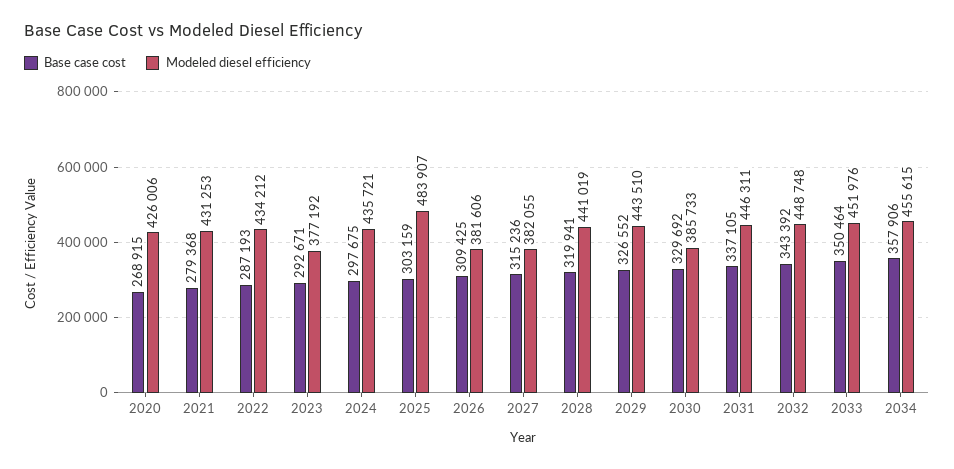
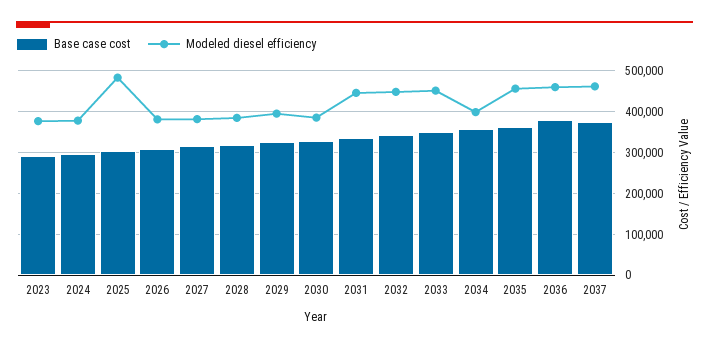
Base case cost, 2020: 268915 -> none
Modeled diesel efficiency, 2020: 426006 -> none
Base case cost, 2021: 279368 -> none
Modeled diesel efficiency, 2021: 431253 -> none
Base case cost, 2022: 287193 -> none
Modeled diesel efficiency, 2022: 434212 -> none
Modeled diesel efficiency, 2024: 435721 -> 380000
Modeled diesel efficiency, 2028: 441019 -> 380000
Modeled diesel efficiency, 2029: 443510 -> 400000
Modeled diesel efficiency, 2034: 455615 -> 400000
Base case cost, 2035: none -> 360000
Modeled diesel efficiency, 2035: none -> 460000
Base case cost, 2036: none -> 380000
Modeled diesel efficiency, 2036: none -> 460000
Base case cost, 2037: none -> 380000
Modeled diesel efficiency, 2037: none -> 460000

